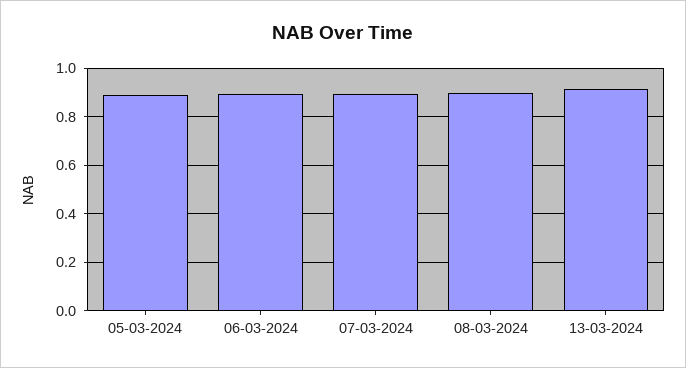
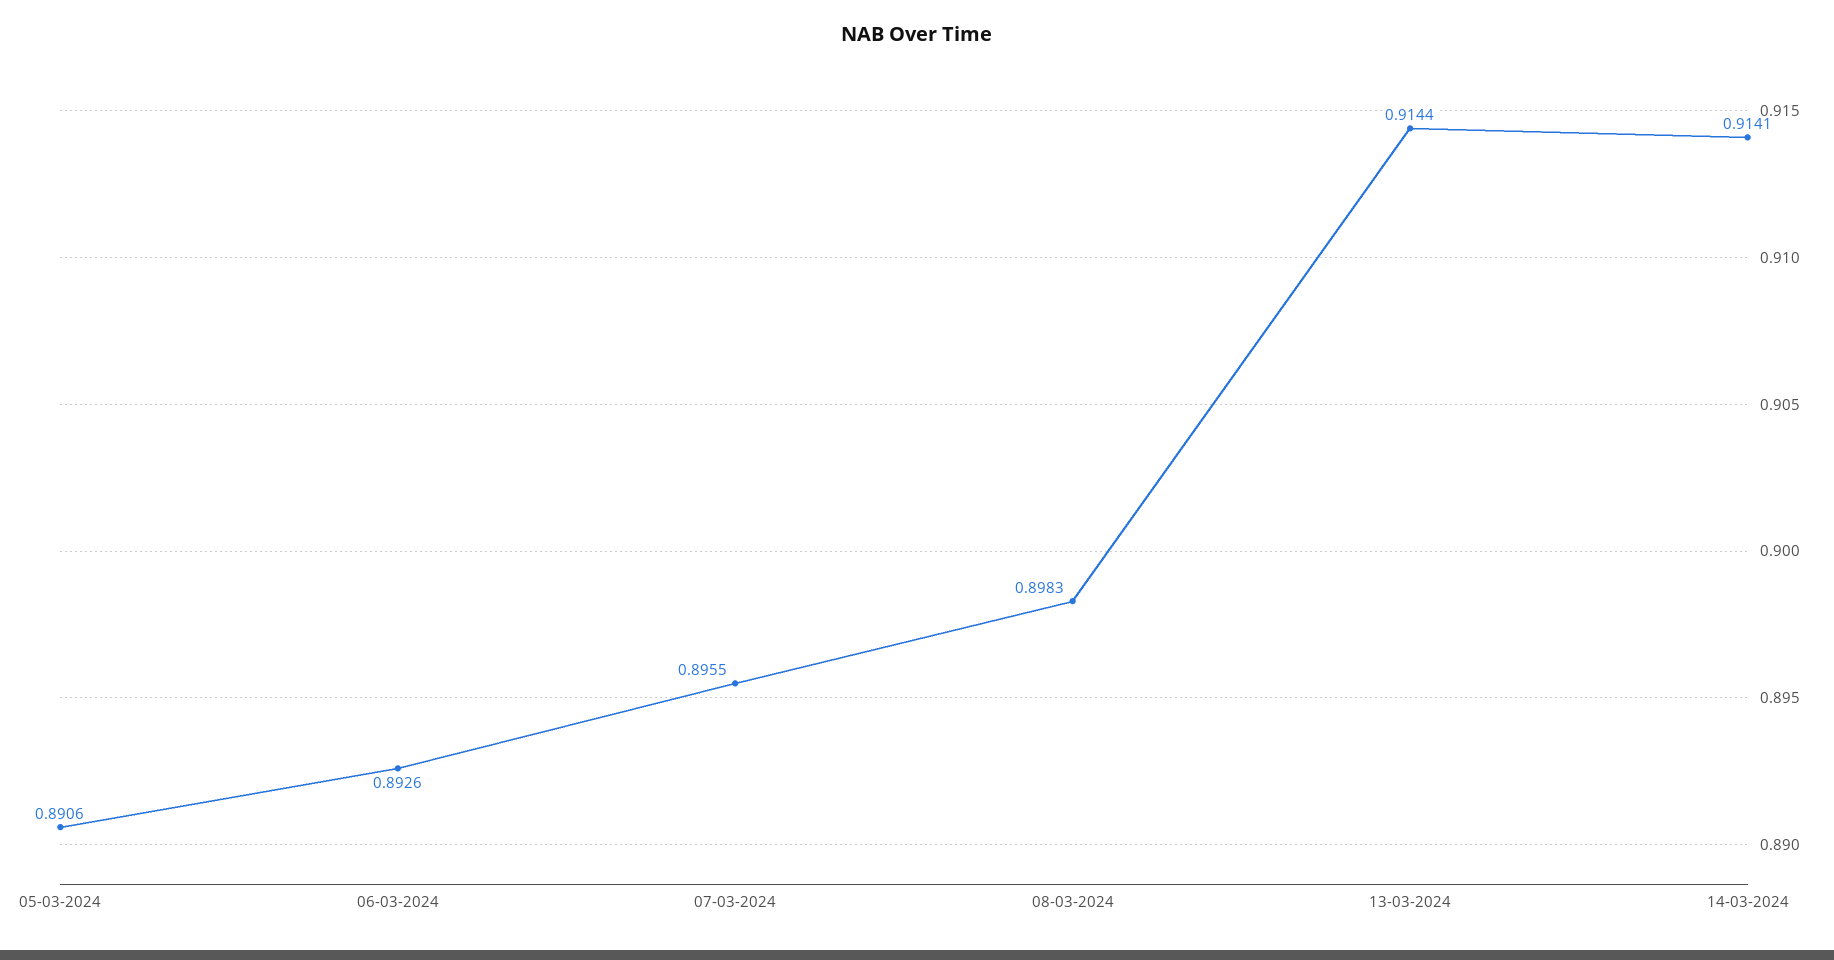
14-03-2024: none -> 0.9141

